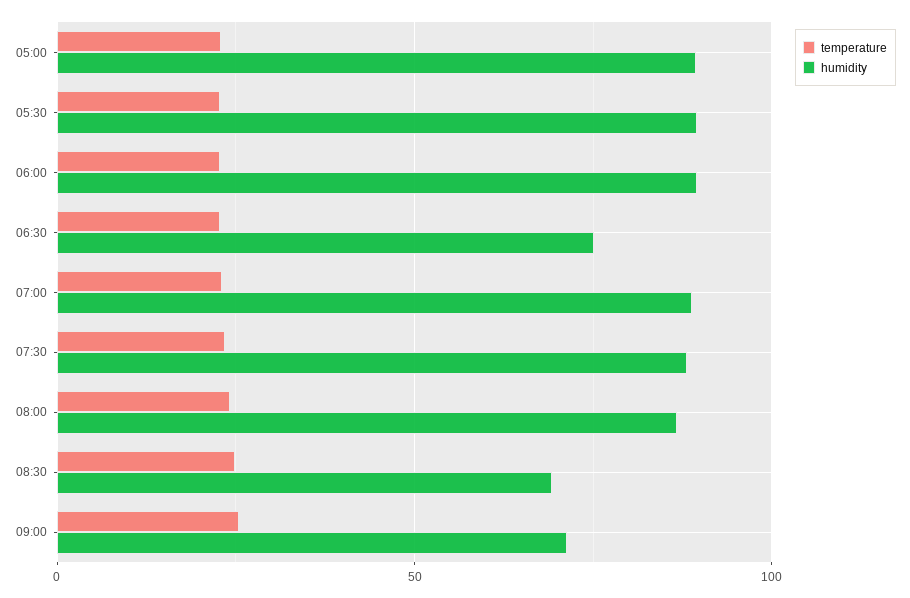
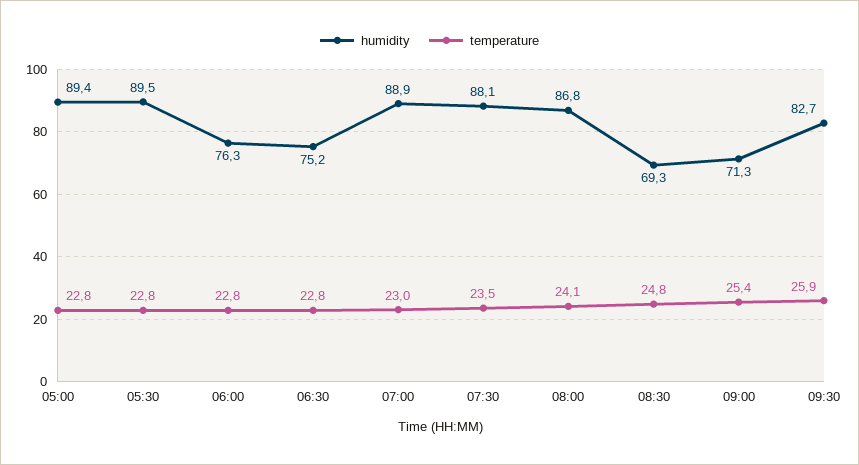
humidity, 06:00: 90 -> 76.3
humidity, 09:30: none -> 82.7
temperature, 09:30: none -> 25.9

